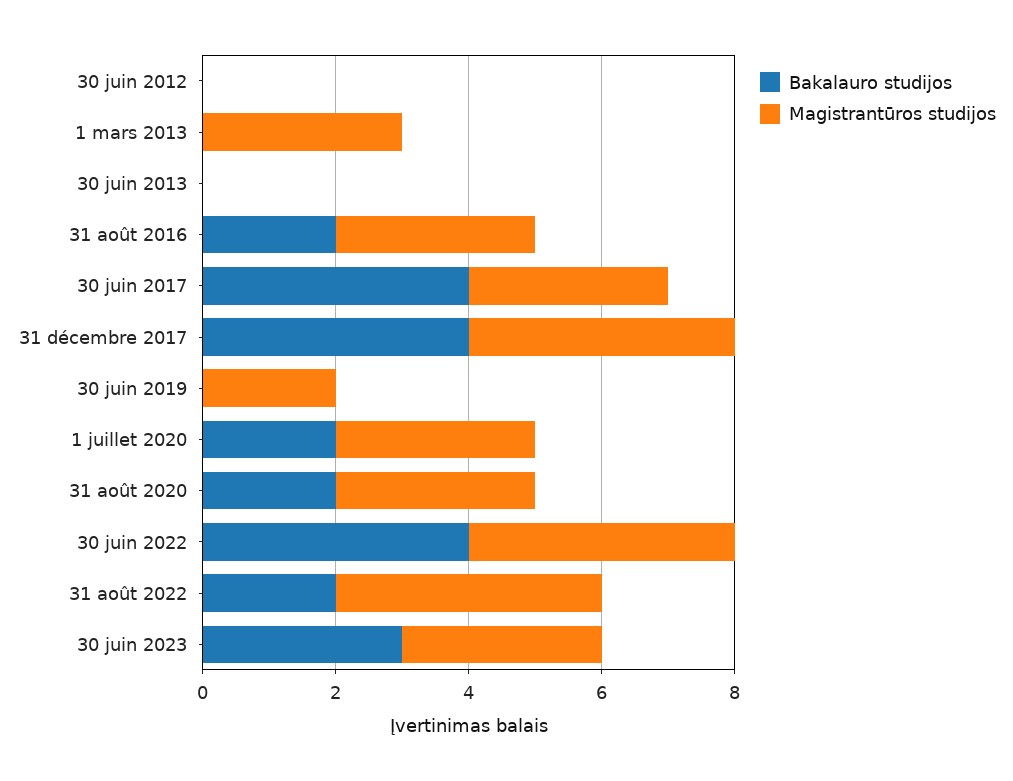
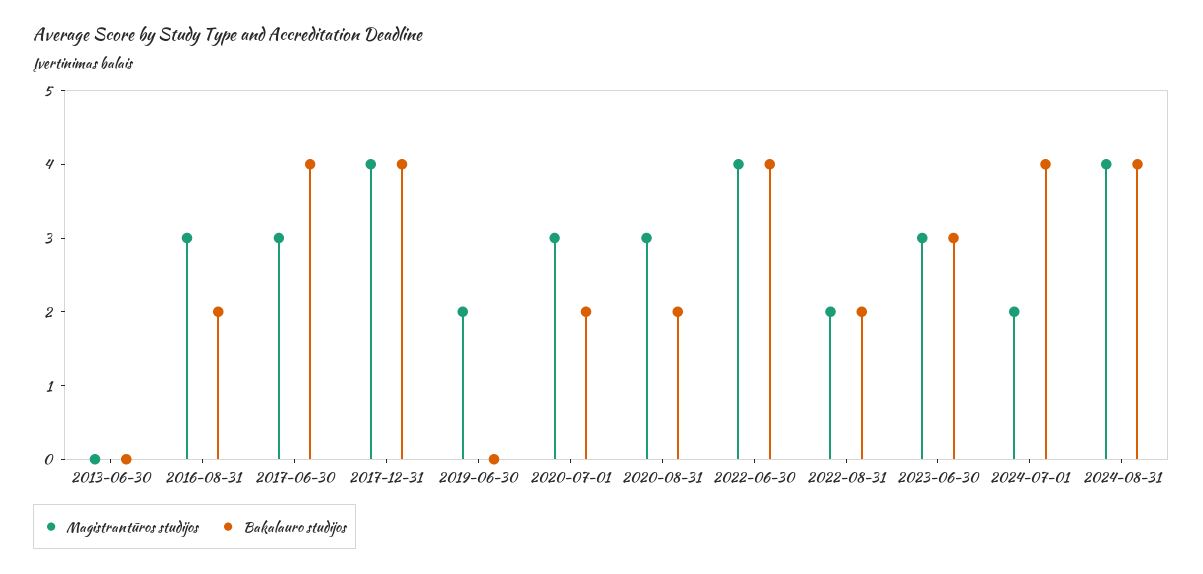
Bakalauro studijos, 30 juin 2012: 0 -> none
Magistrantūros studijos, 30 juin 2012: 0 -> none
Bakalauro studijos, 1 mars 2013: 0 -> none
Magistrantūros studijos, 1 mars 2013: 3 -> none
Magistrantūros studijos, 31 août 2022: 4 -> 2
Magistrantūros studijos, 2024-07-01: none -> 2
Bakalauro studijos, 2024-07-01: none -> 4
Magistrantūros studijos, 2024-08-31: none -> 4
Bakalauro studijos, 2024-08-31: none -> 4

